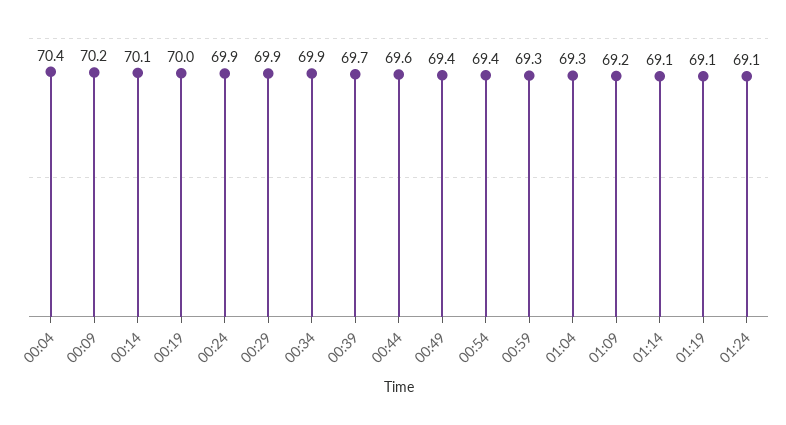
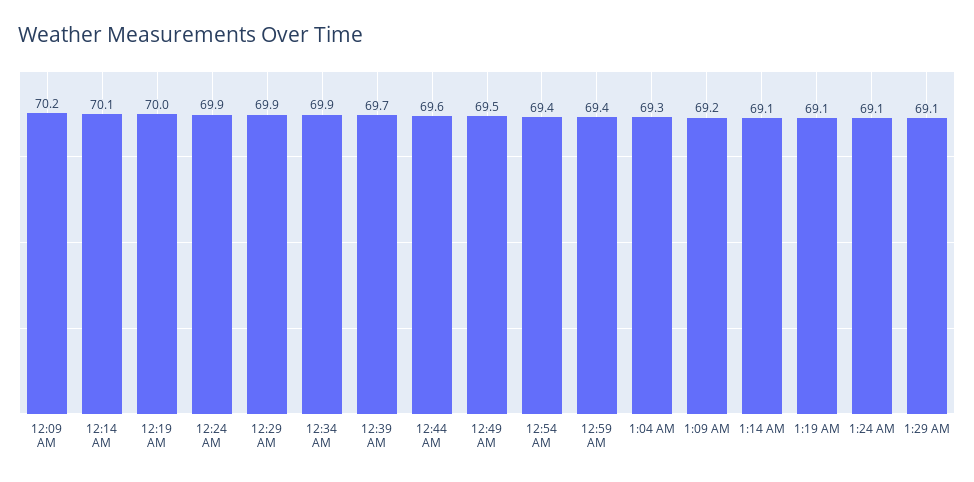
00:04: 70.4 -> none
00:49: 69.4 -> 69.5
00:59: 69.3 -> 69.4
1:29 AM: none -> 69.1

